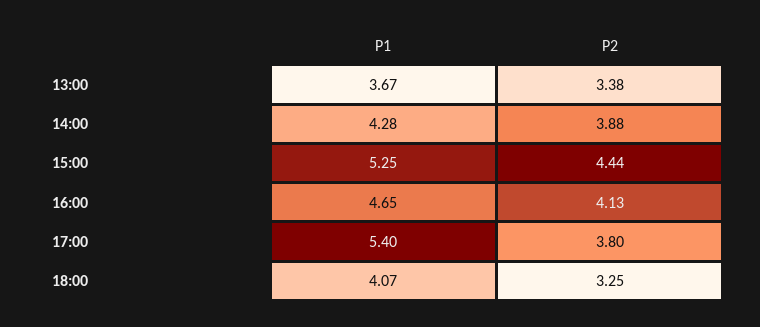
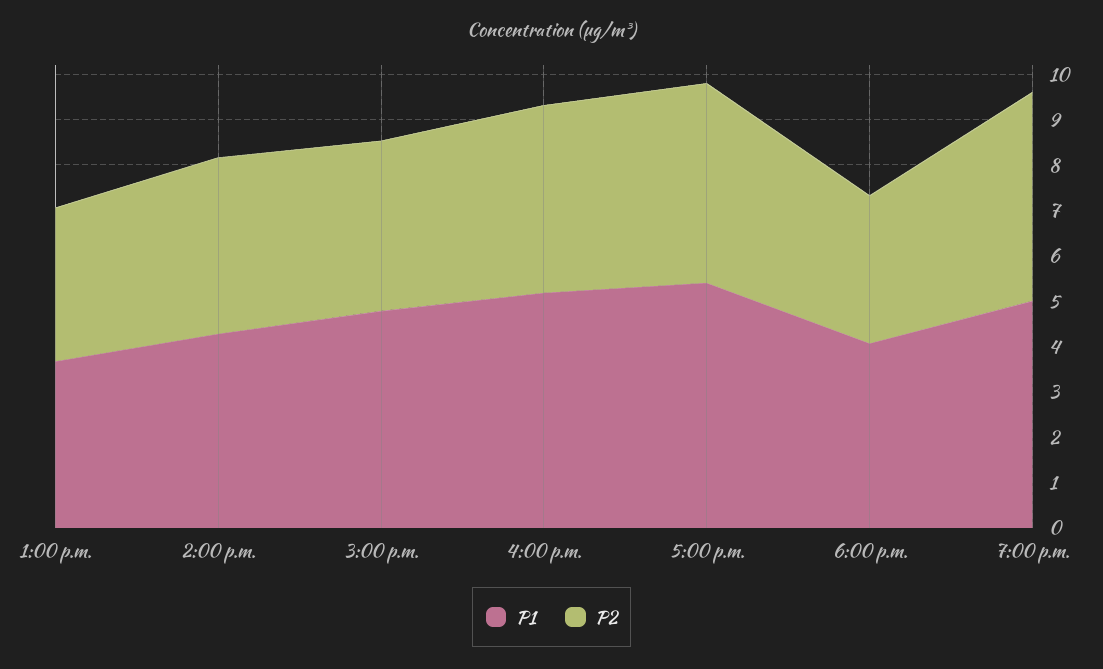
P1, 15:00: 5.25 -> 4.8
P2, 15:00: 4.44 -> 3.8
P1, 16:00: 4.65 -> 5.2
P2, 17:00: 3.8 -> 4.4
P1, 7:00 p.m.: none -> 5
P2, 7:00 p.m.: none -> 4.6

